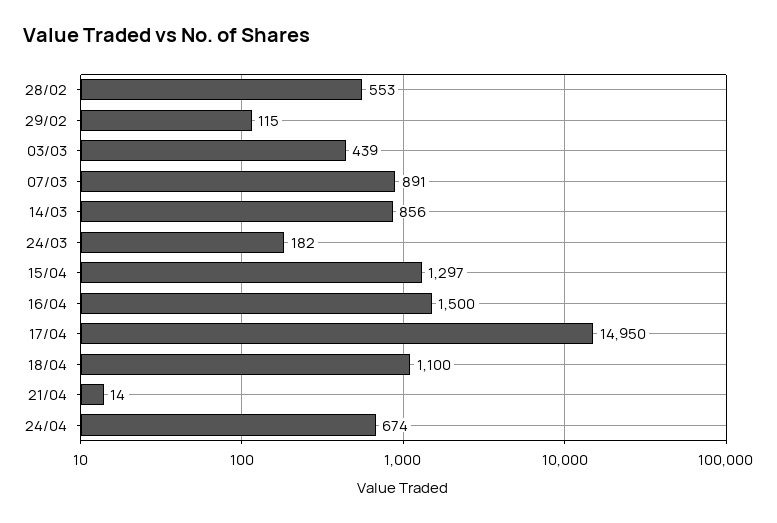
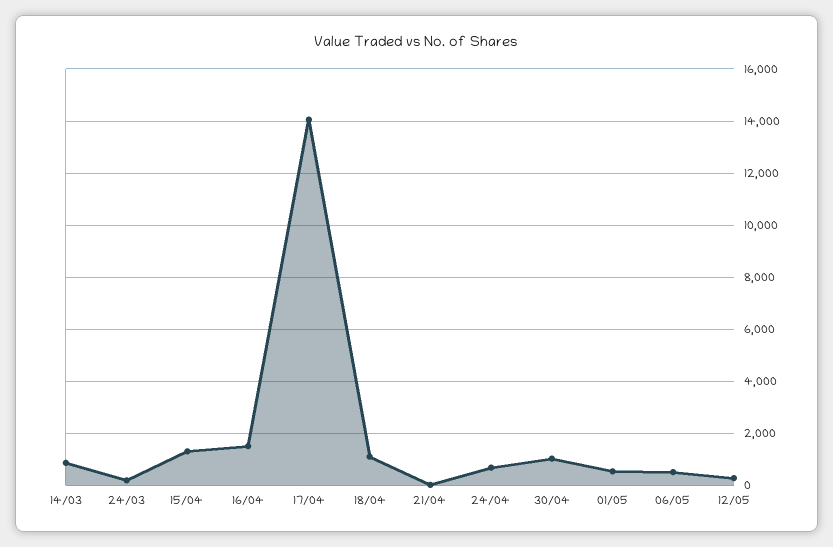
28/02: 553 -> none
29/02: 115 -> none
03/03: 439 -> none
07/03: 891 -> none
17/04: 14950 -> 14000
30/04: none -> 1000
01/05: none -> 500
06/05: none -> 500
12/05: none -> 250

